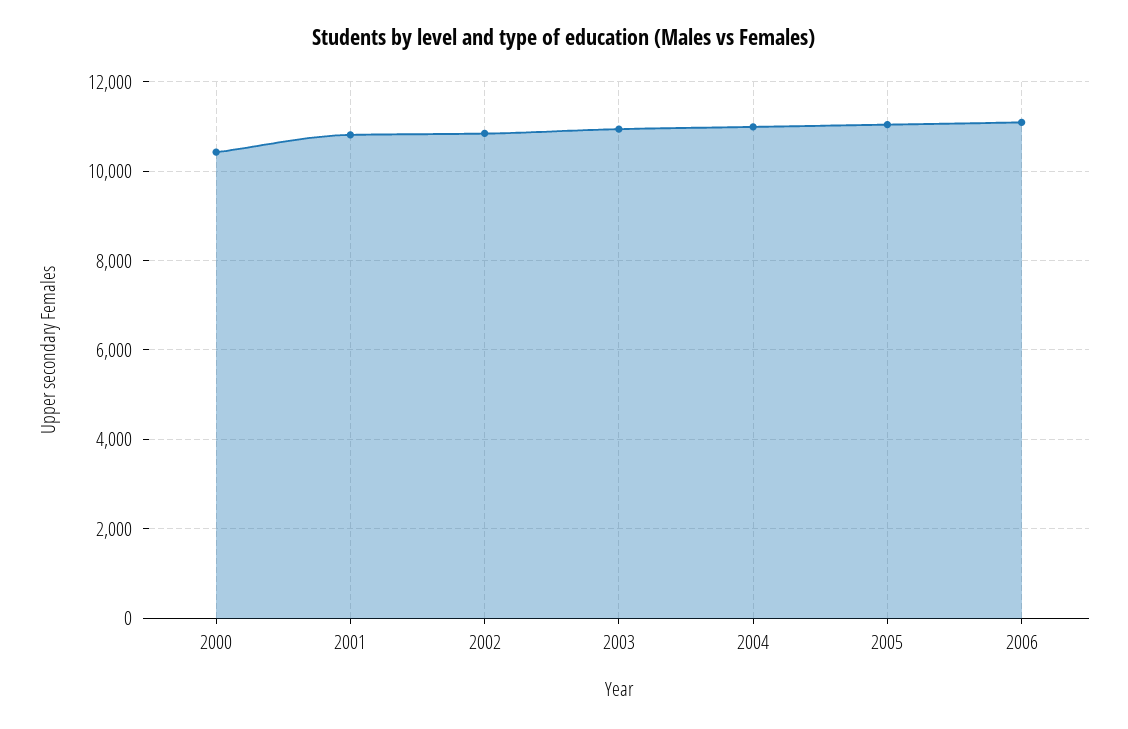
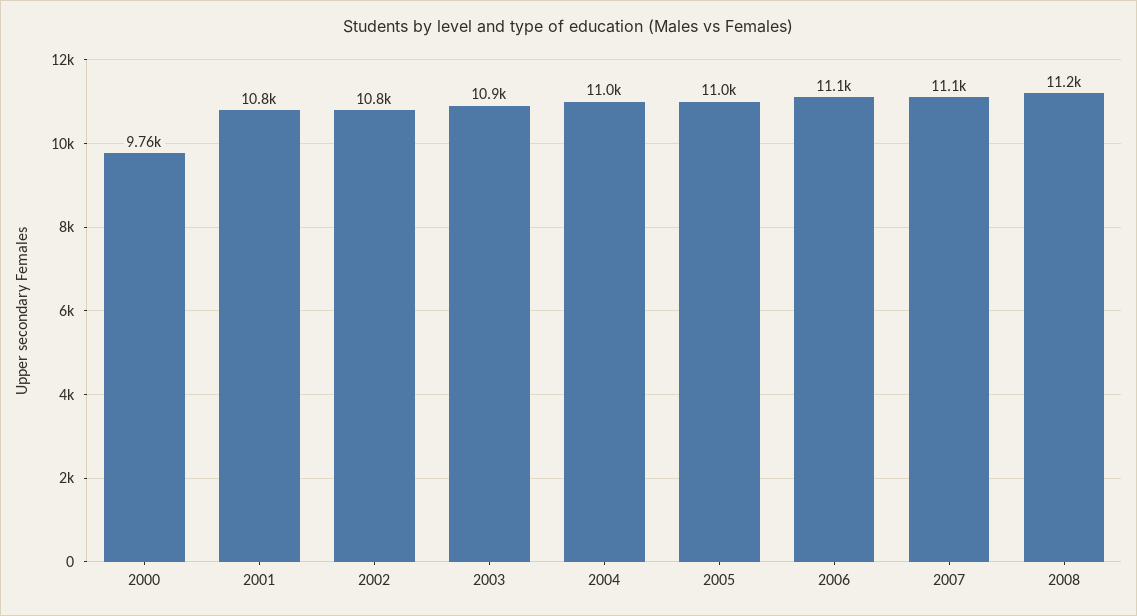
2000: 10400 -> 9760
2007: none -> 11100
2008: none -> 11200

